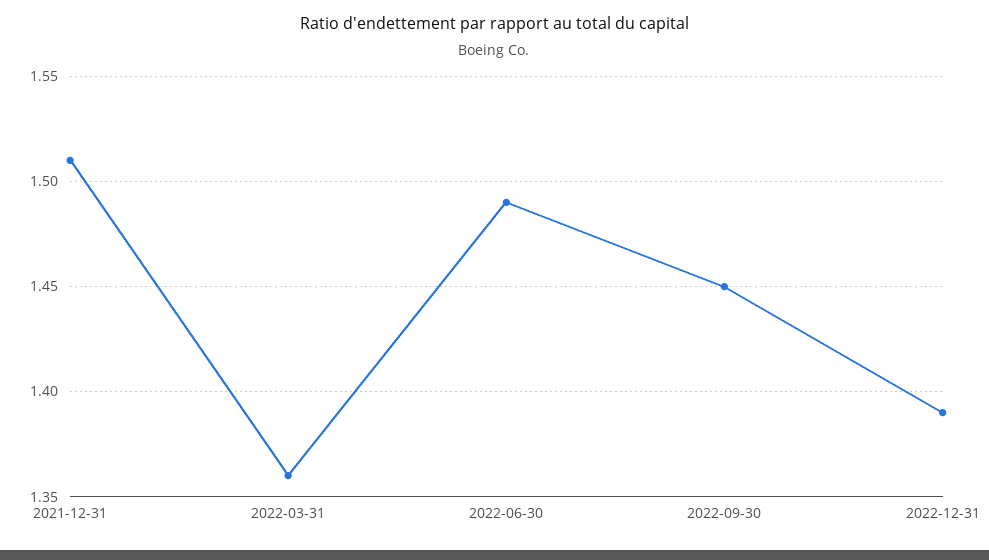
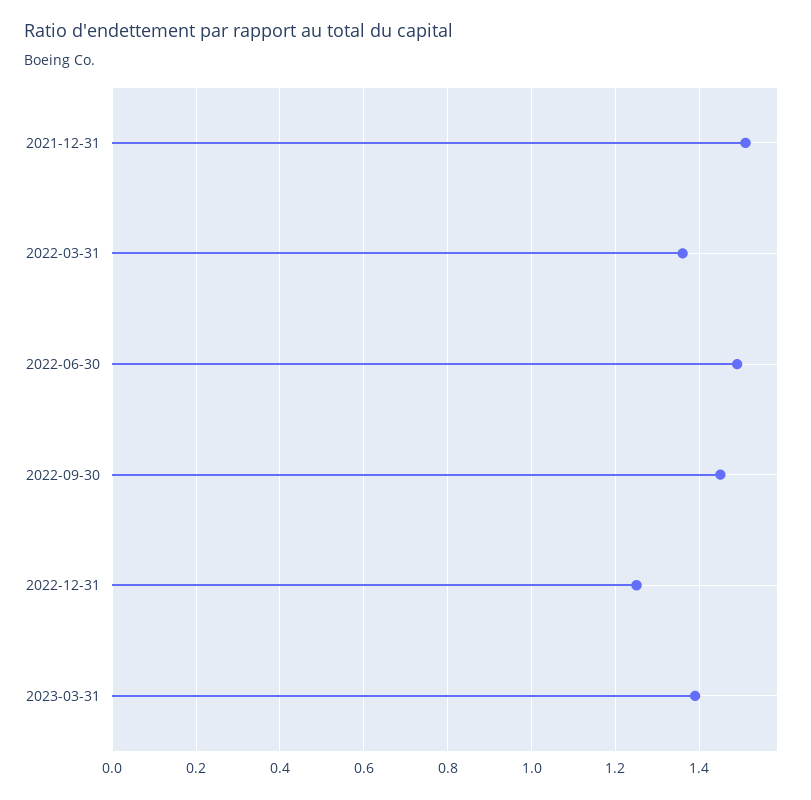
2022-12-31: 1.39 -> 1.25
2023-03-31: none -> 1.4

